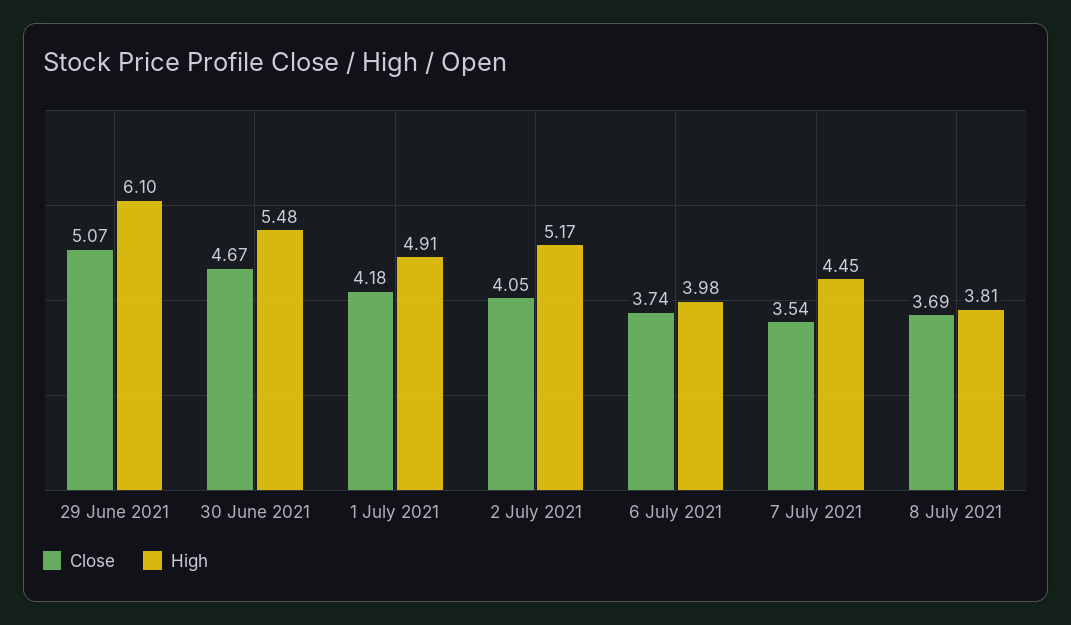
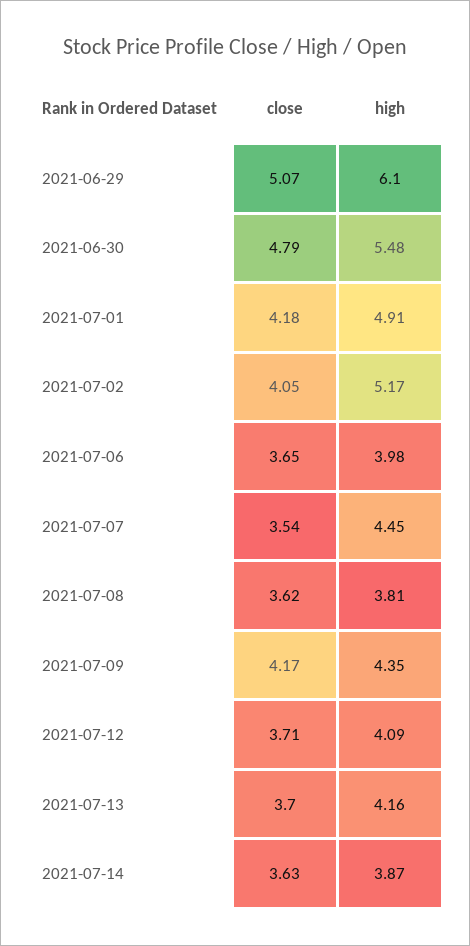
Close, 30 June 2021: 4.67 -> 4.79
Close, 6 July 2021: 3.74 -> 3.65
Close, 8 July 2021: 3.69 -> 3.62
Close, 2021-07-09: none -> 4.17
High, 2021-07-09: none -> 4.35
Close, 2021-07-12: none -> 3.71
High, 2021-07-12: none -> 4.09
Close, 2021-07-13: none -> 3.7
High, 2021-07-13: none -> 4.16
Close, 2021-07-14: none -> 3.63
High, 2021-07-14: none -> 3.87

